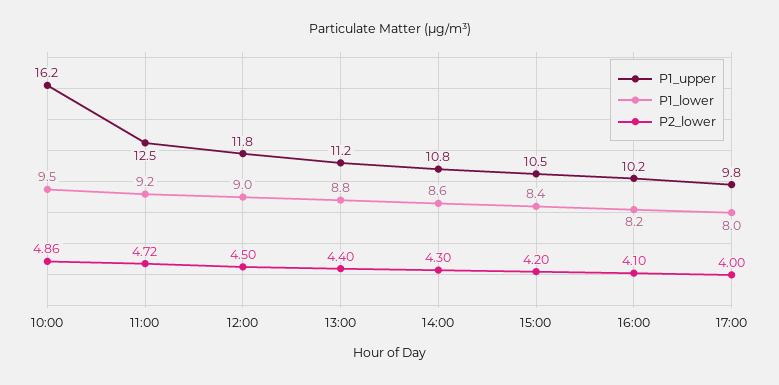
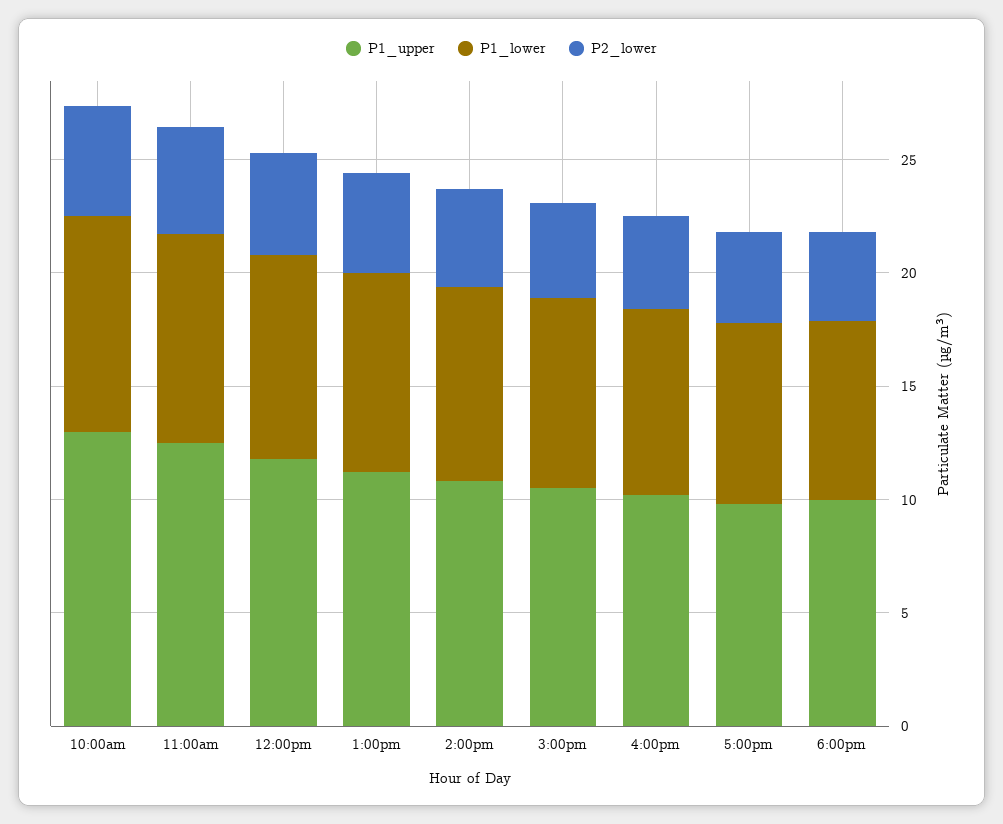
P1_upper, 10:00: 16.2 -> 13
P1_upper, 6:00pm: none -> 10
P1_lower, 6:00pm: none -> 8
P2_lower, 6:00pm: none -> 4

